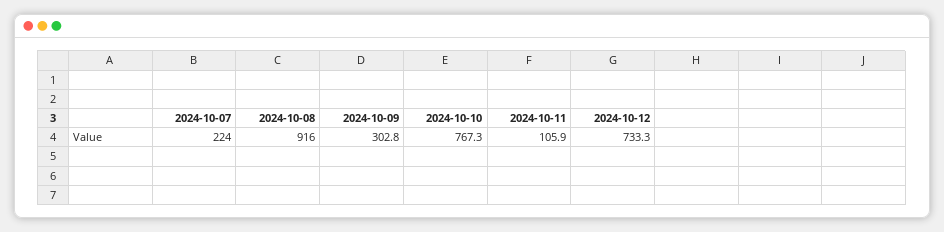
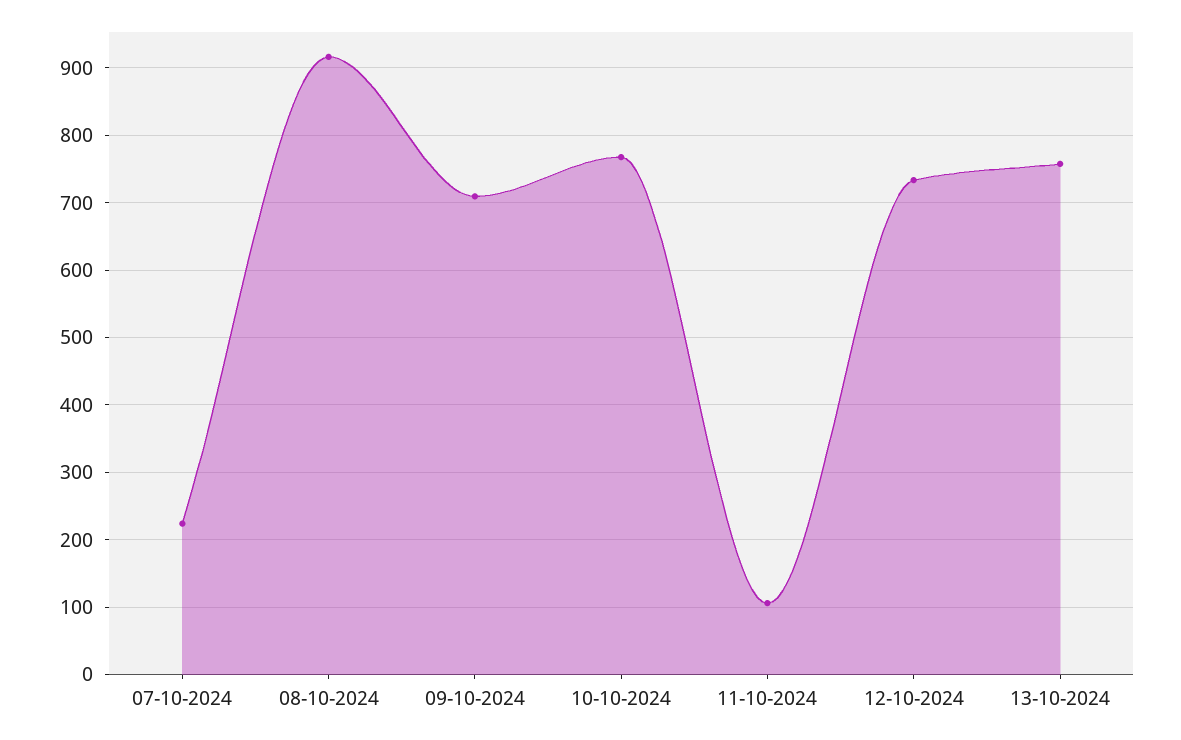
2024-10-09: 302.8 -> 710
13-10-2024: none -> 760

